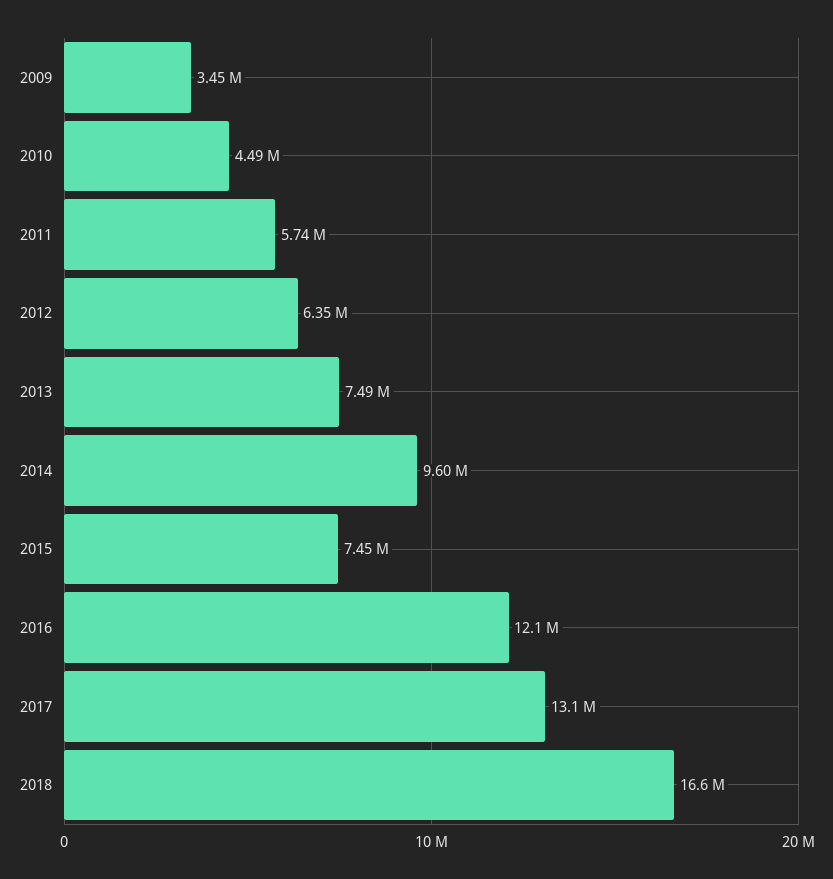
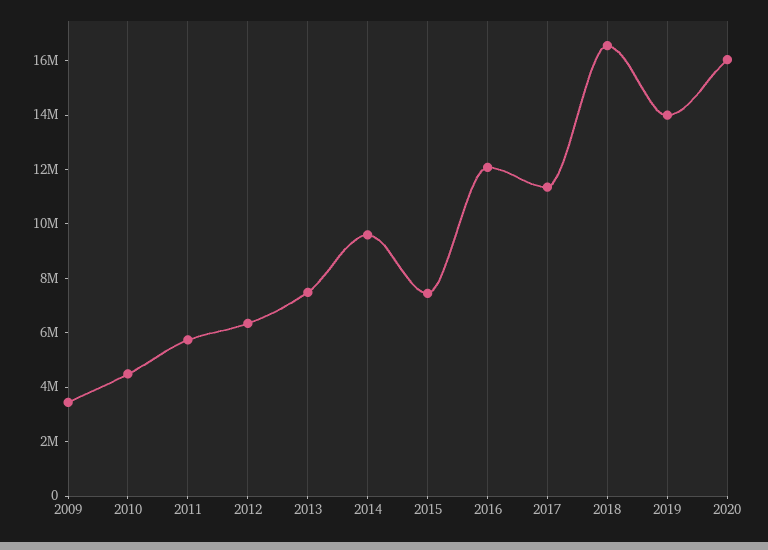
2017: 13100000 -> 11500000
2019: none -> 14000000
2020: none -> 16000000

